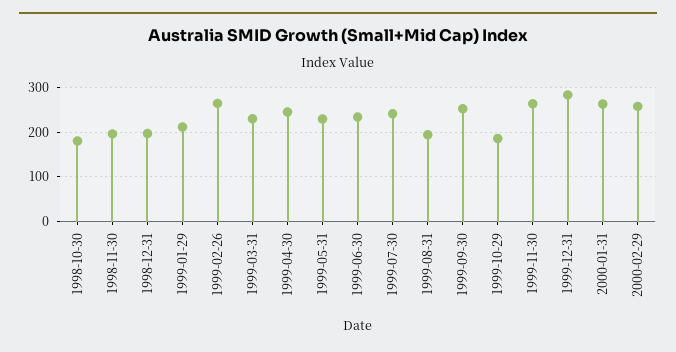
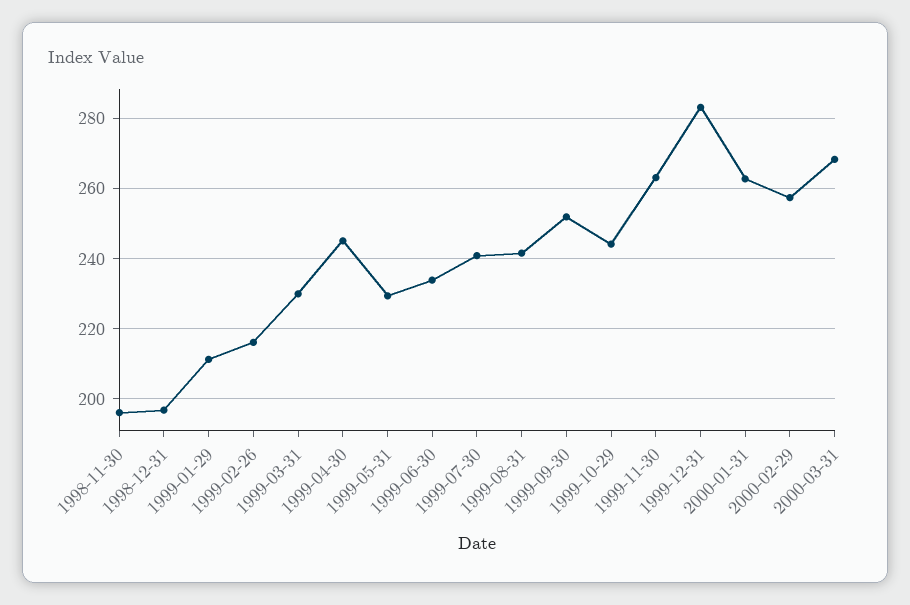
1998-10-30: 180 -> none
1999-02-26: 260 -> 216
1999-08-31: 200 -> 242
1999-10-29: 180 -> 244
2000-03-31: none -> 268

